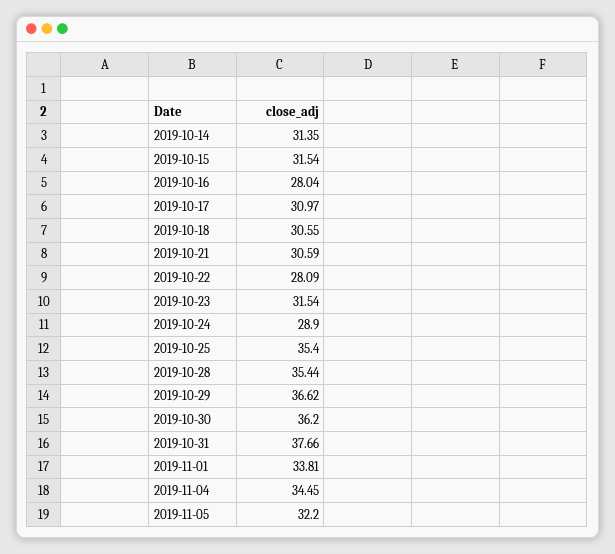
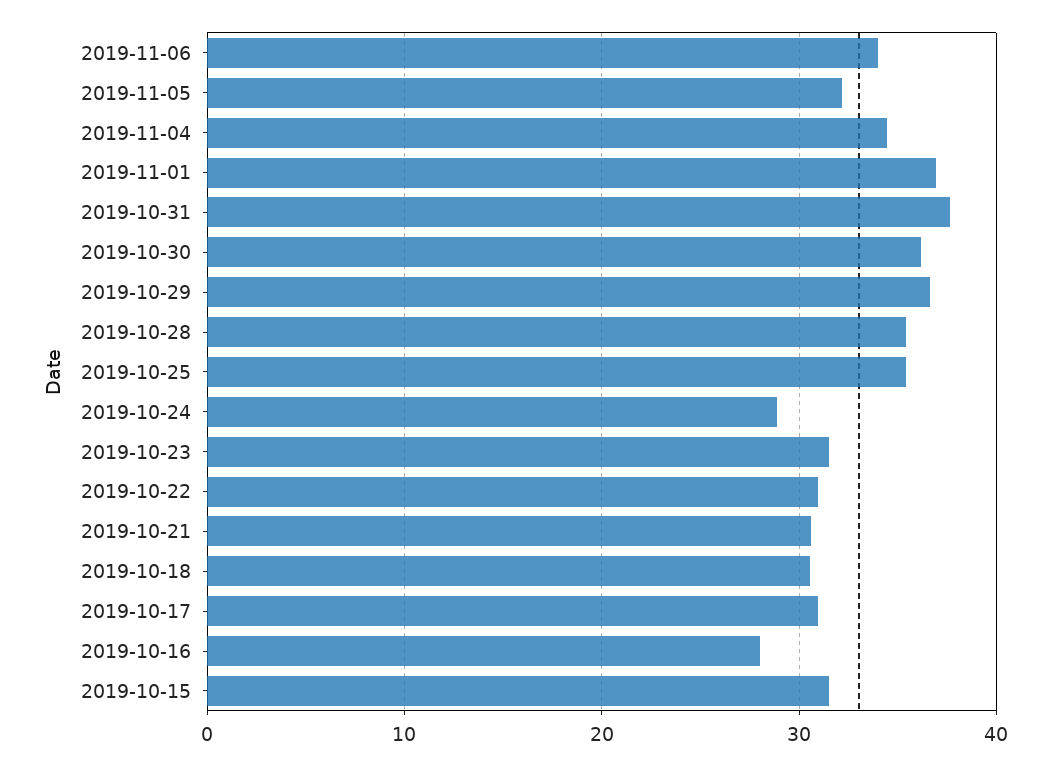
2019-10-14: 31.35 -> none
2019-10-22: 28.09 -> 31
2019-11-01: 33.81 -> 37
2019-11-06: none -> 34

